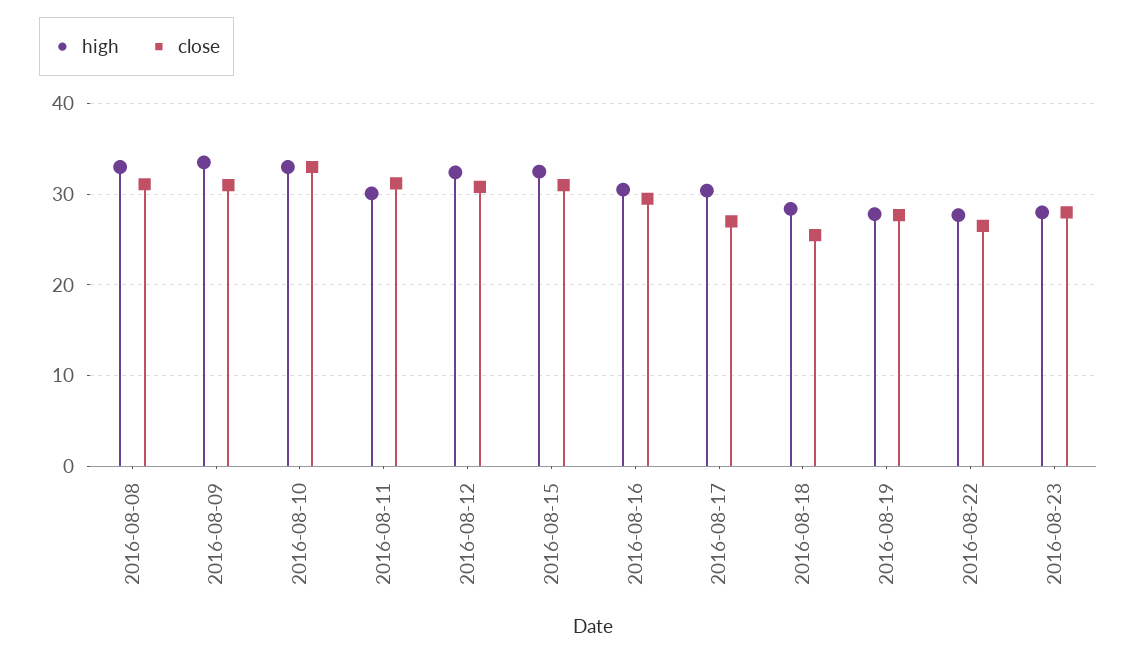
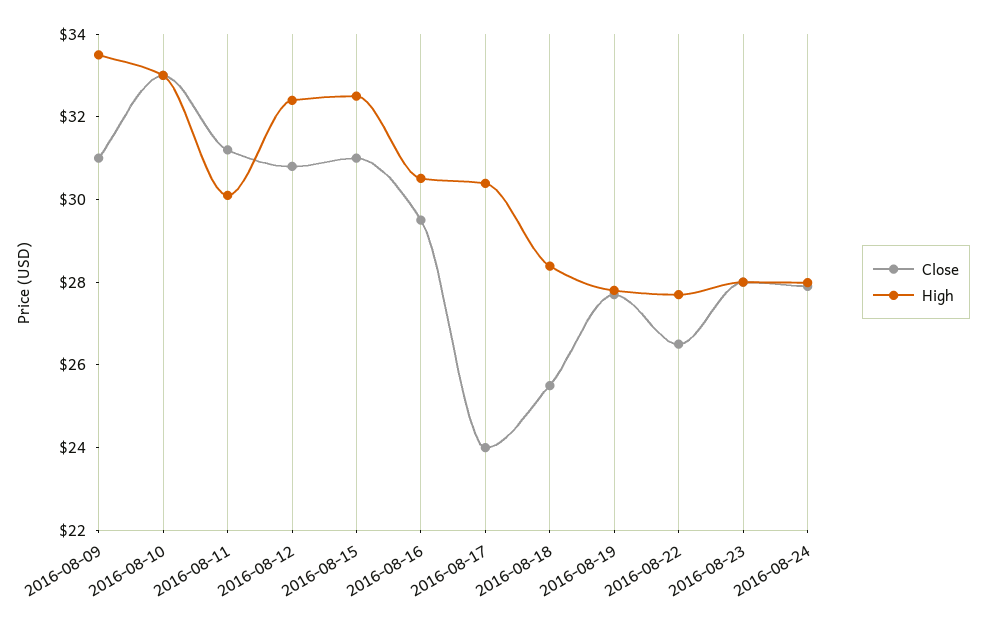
high, 2016-08-08: 33 -> none
close, 2016-08-08: 31 -> none
close, 2016-08-17: 27 -> 24
close, 2016-08-24: none -> 28
high, 2016-08-24: none -> 28

